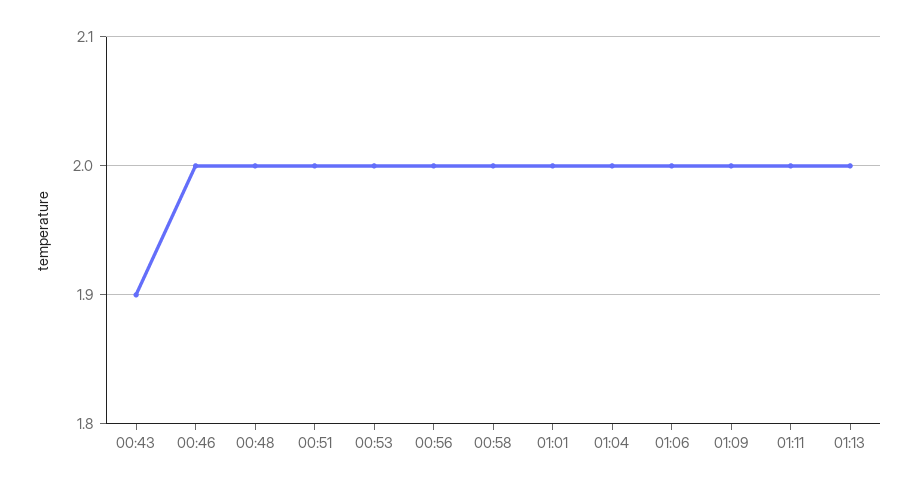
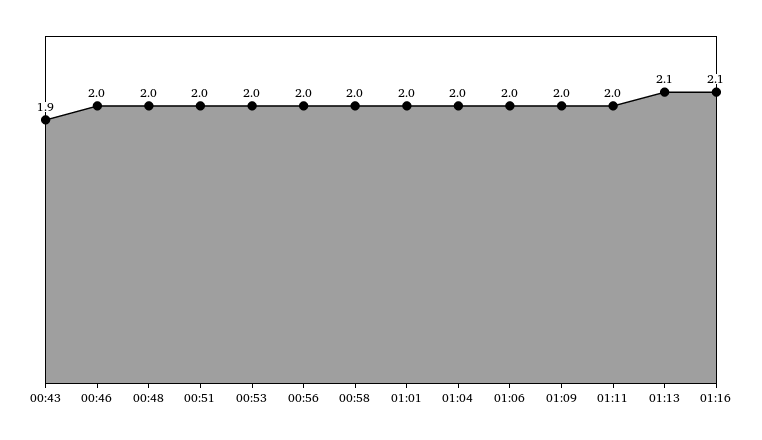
01:13: 2 -> 2.1
01:16: none -> 2.1

